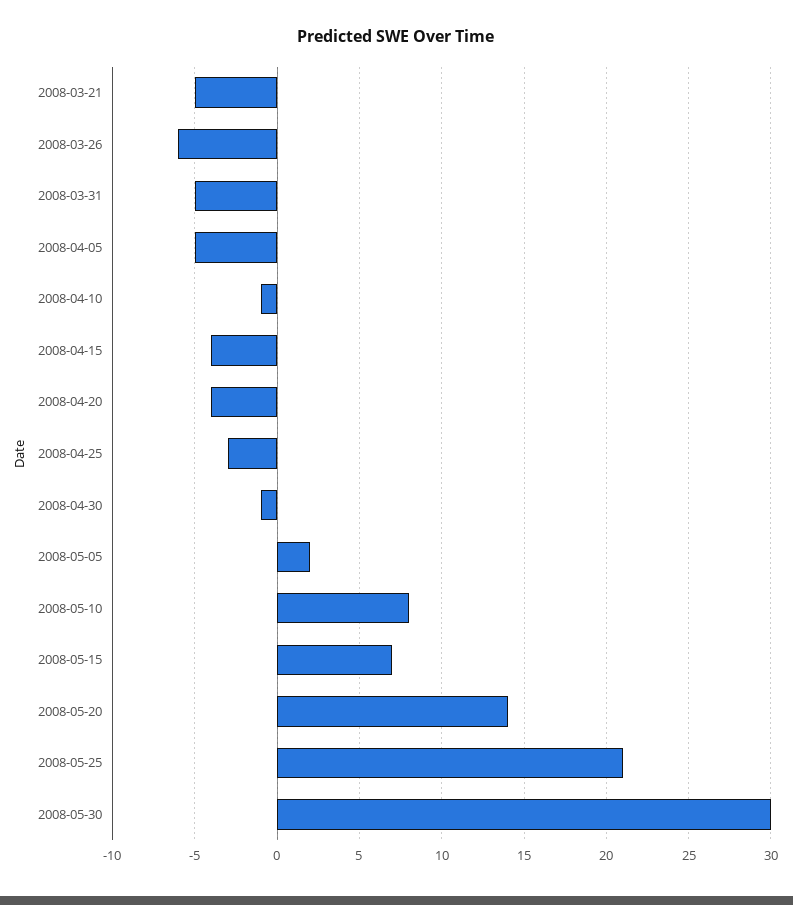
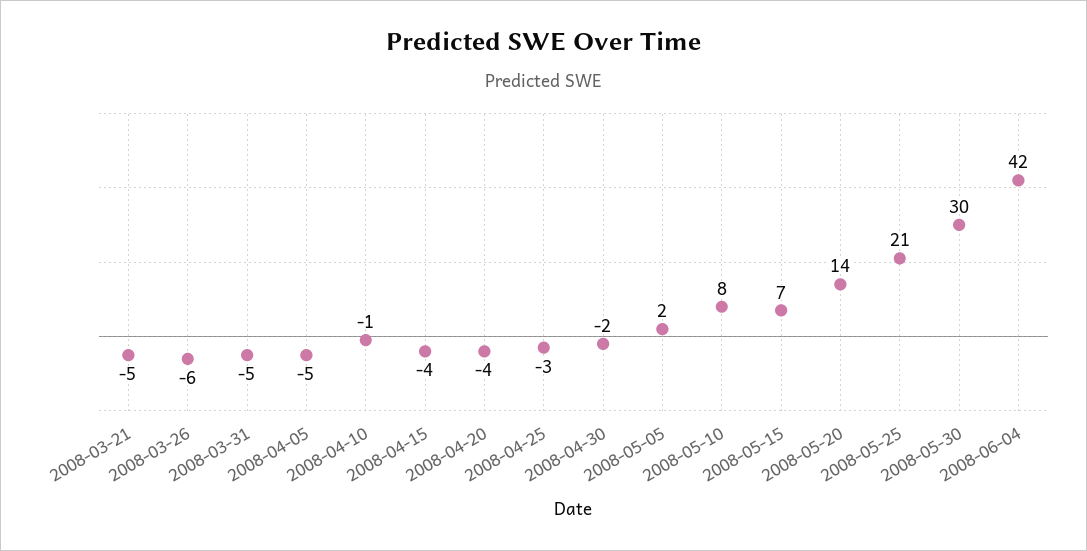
2008-04-30: -1 -> -2
2008-06-04: none -> 42

